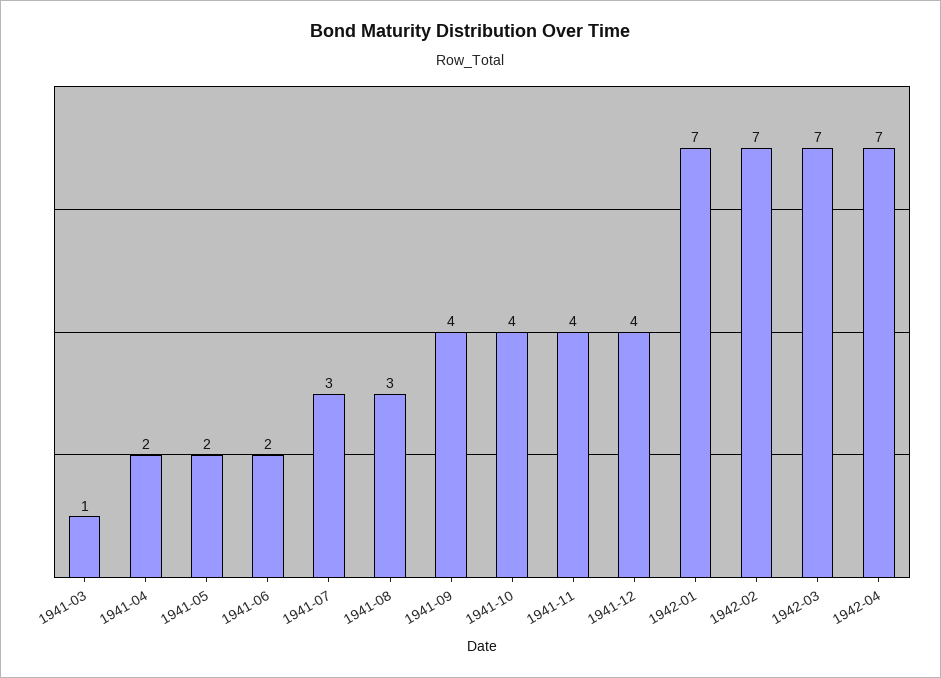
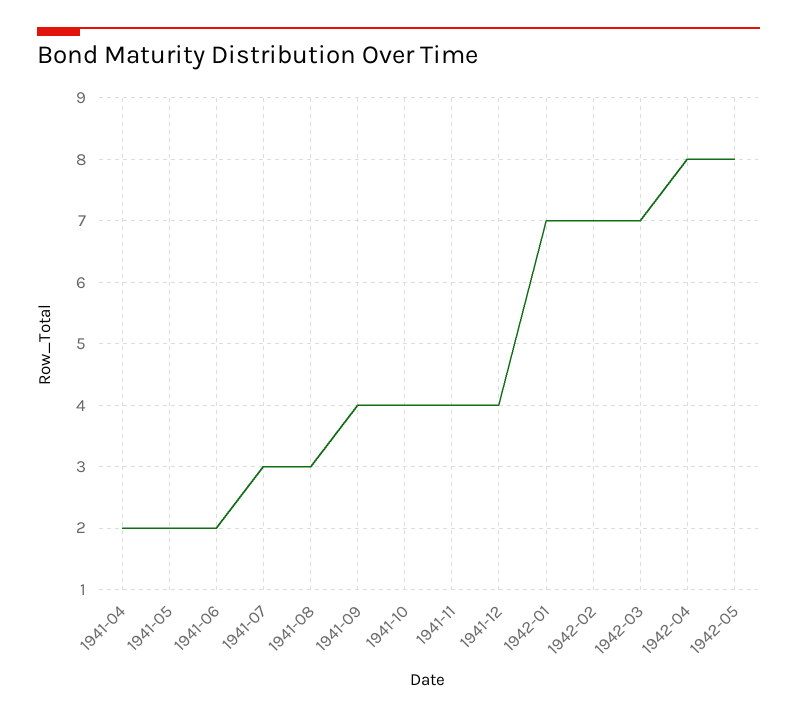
1941-03: 1 -> none
1942-04: 7 -> 8
1942-05: none -> 8

